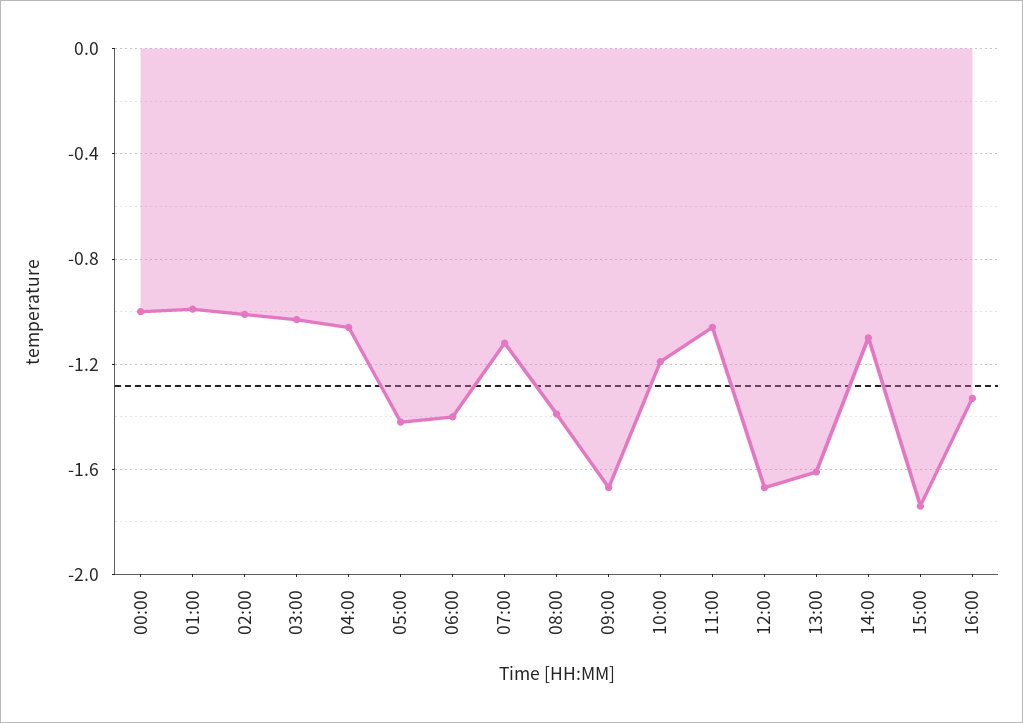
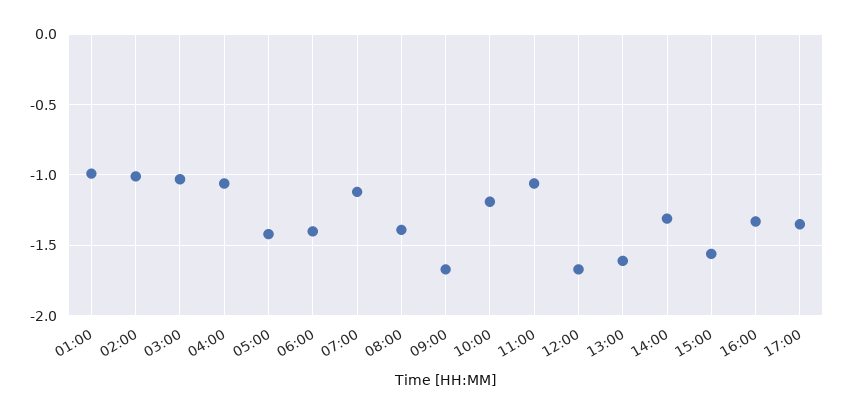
00:00: -1 -> none
14:00: -1.1 -> -1.3
15:00: -1.75 -> -1.55
17:00: none -> -1.35

